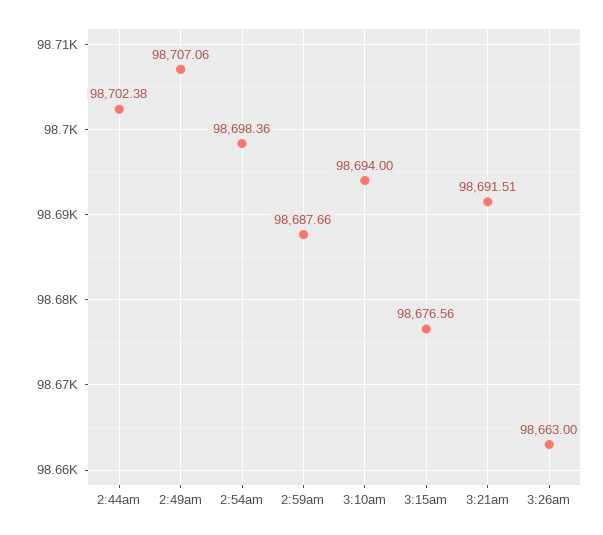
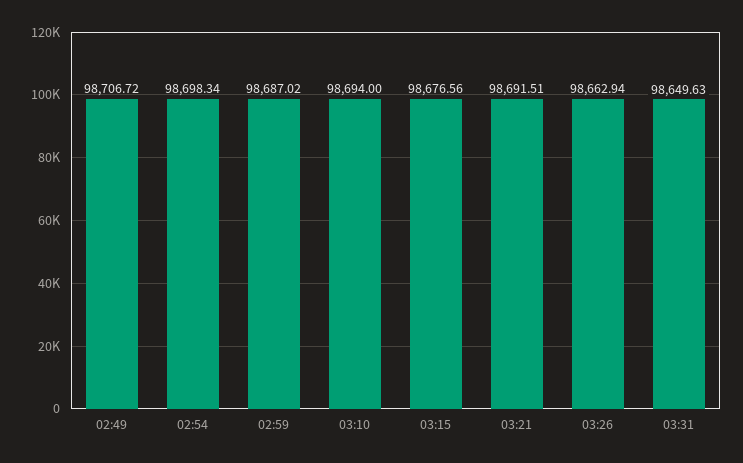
2:44am: 98702.38 -> none
2:49am: 98707.06 -> 98706.72
2:54am: 98698.36 -> 98698.34
2:59am: 98687.66 -> 98687.02
3:26am: 98663 -> 98662.94
03:31: none -> 98649.63

